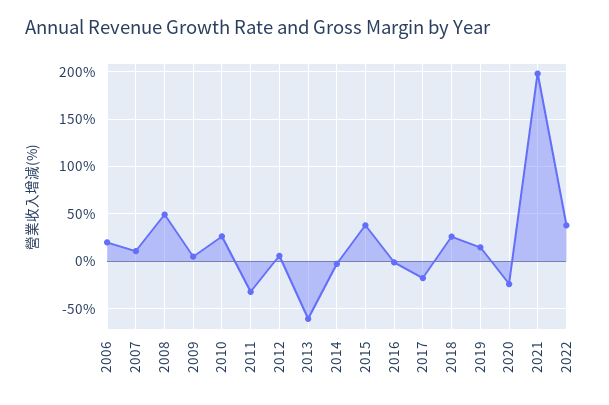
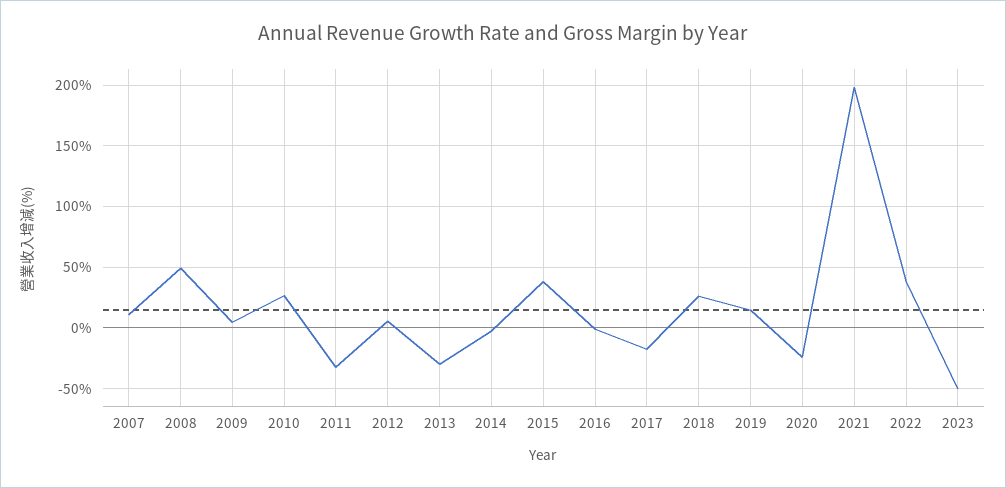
2006: 20 -> none
2013: -60 -> -30
2023: none -> -50

